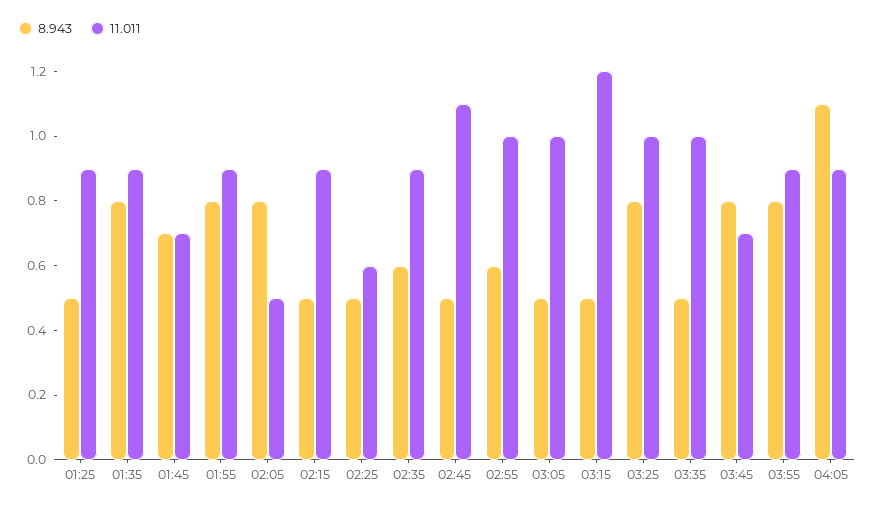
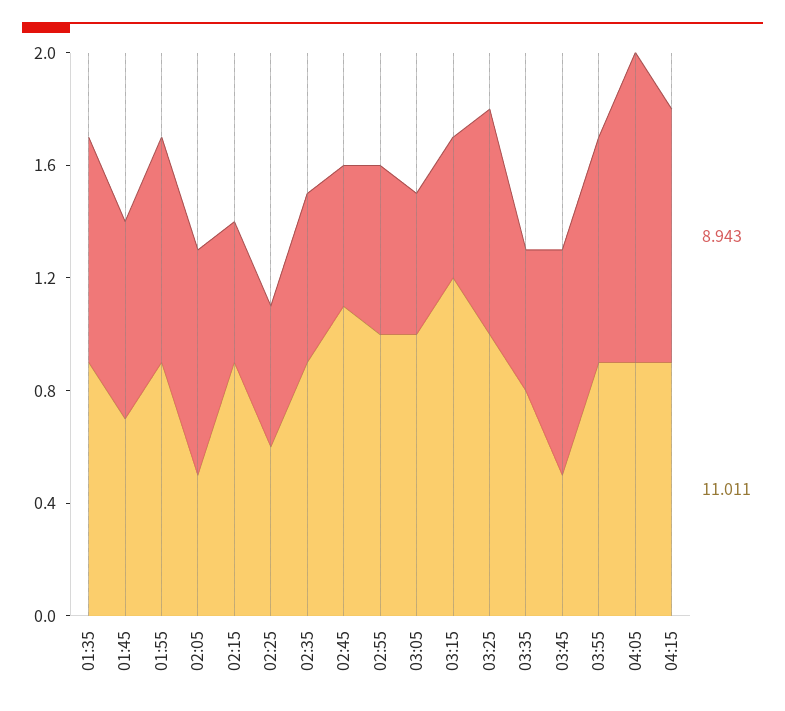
8.943, 01:25: 0.5 -> none
11.011, 01:25: 0.9 -> none
11.011, 03:35: 1 -> 0.8
11.011, 03:45: 0.7 -> 0.5
8.943, 04:15: none -> 0.9
11.011, 04:15: none -> 0.9

